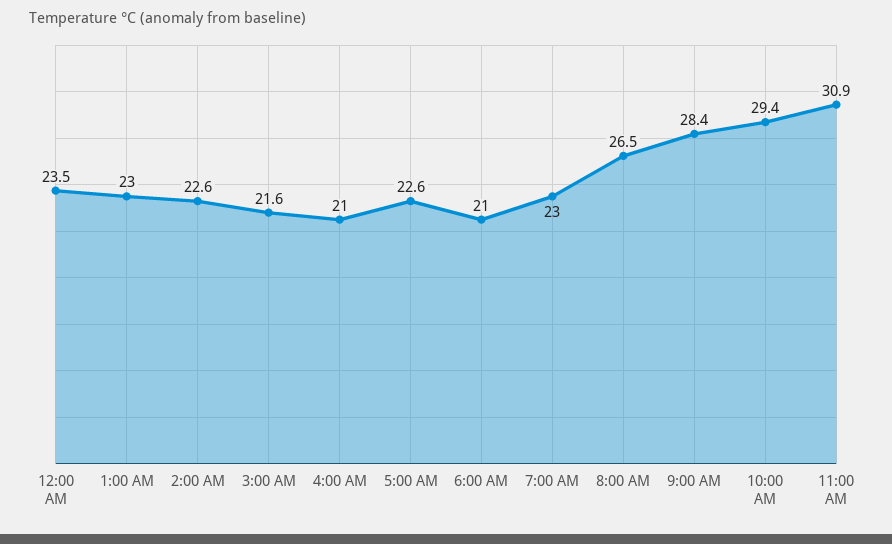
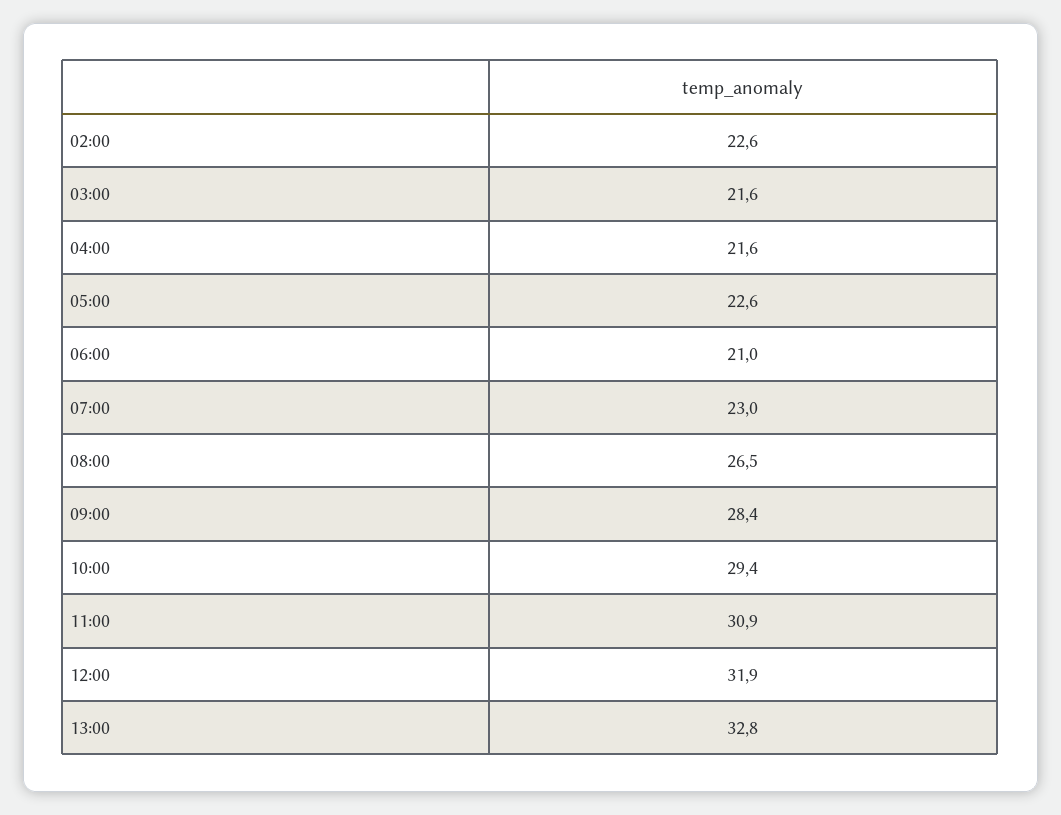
12:00 AM: 23.5 -> none
1:00 AM: 23 -> none
4:00 AM: 21 -> 21.6
12:00: none -> 31.9
13:00: none -> 32.8

